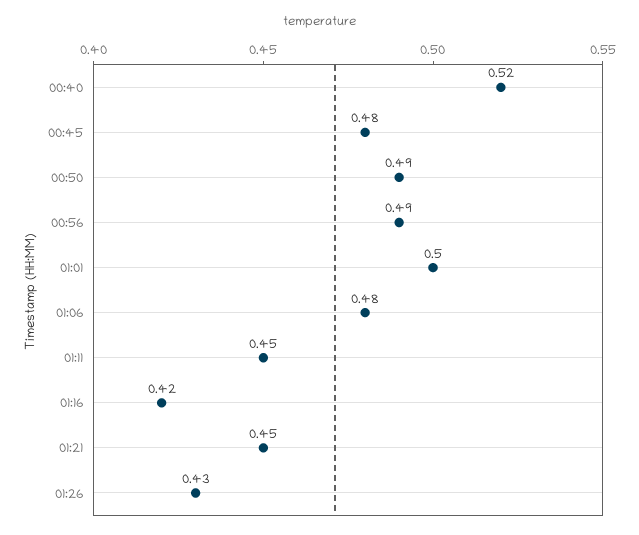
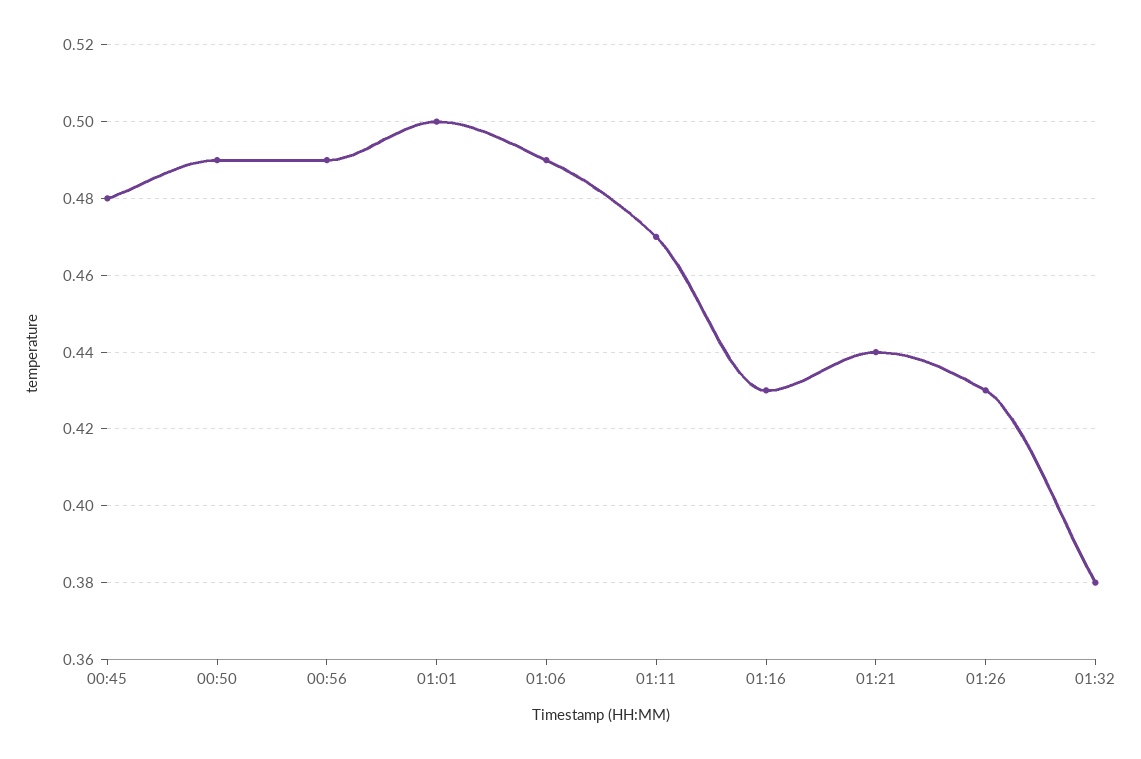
00:40: 0.52 -> none
01:06: 0.48 -> 0.49
01:11: 0.45 -> 0.47
01:16: 0.42 -> 0.43
01:21: 0.45 -> 0.44
01:32: none -> 0.38

